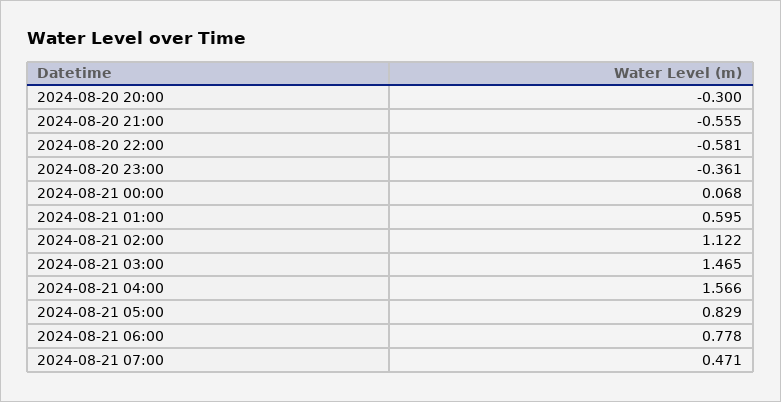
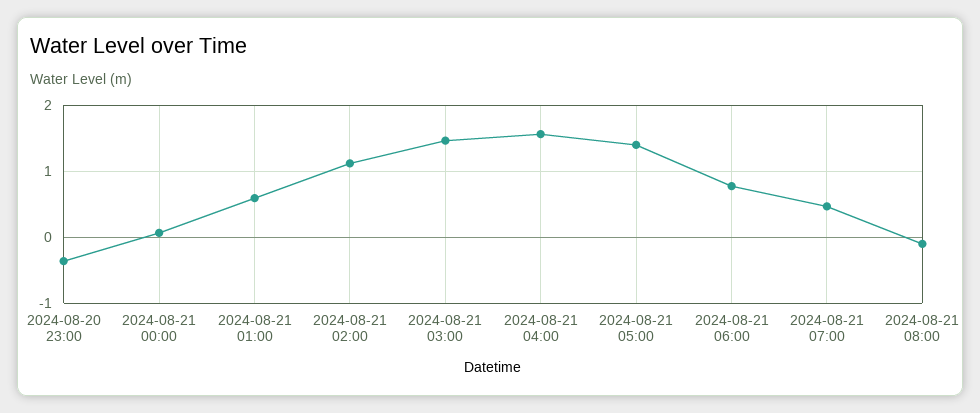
2024-08-20 20:00: -0.3 -> none
2024-08-20 21:00: -0.555 -> none
2024-08-20 22:00: -0.581 -> none
2024-08-21 05:00: 0.829 -> 1.4
2024-08-21 08:00: none -> -0.1

